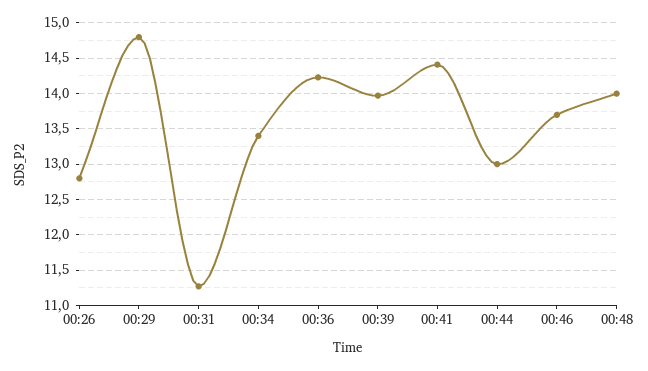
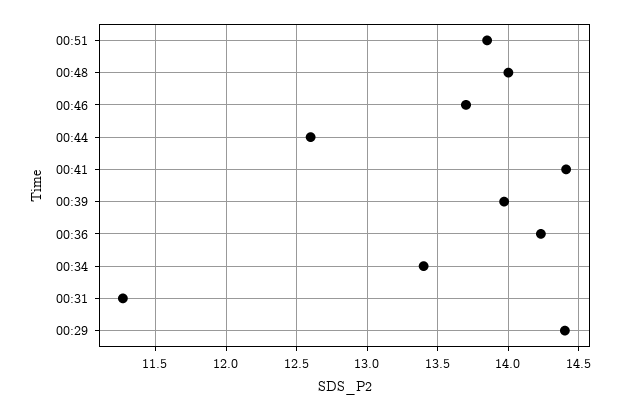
00:26: 12.8 -> none
00:29: 14.8 -> 14.4
00:44: 13 -> 12.6
00:51: none -> 13.85

